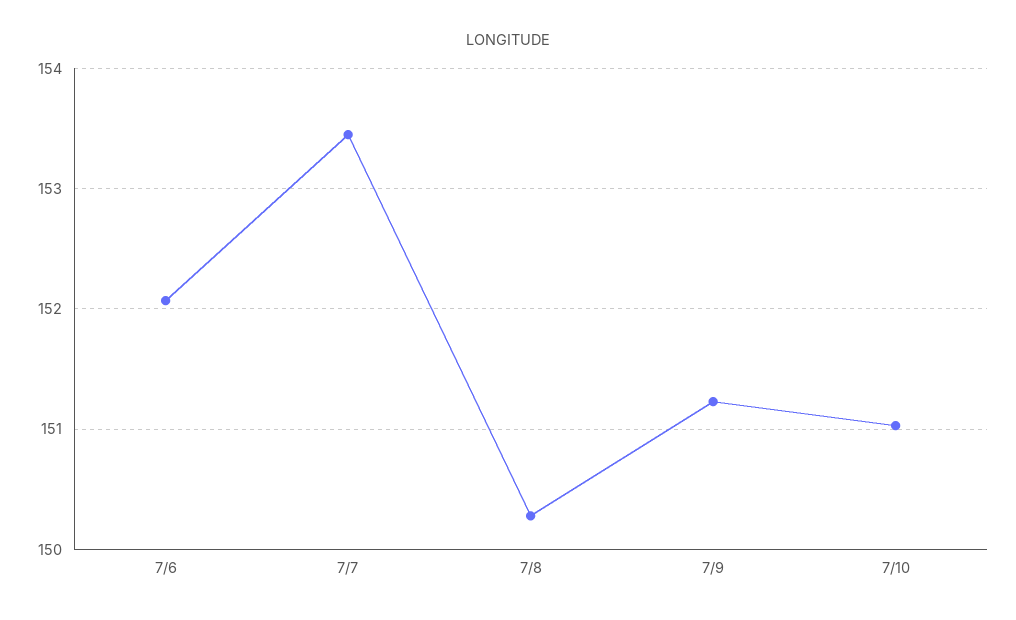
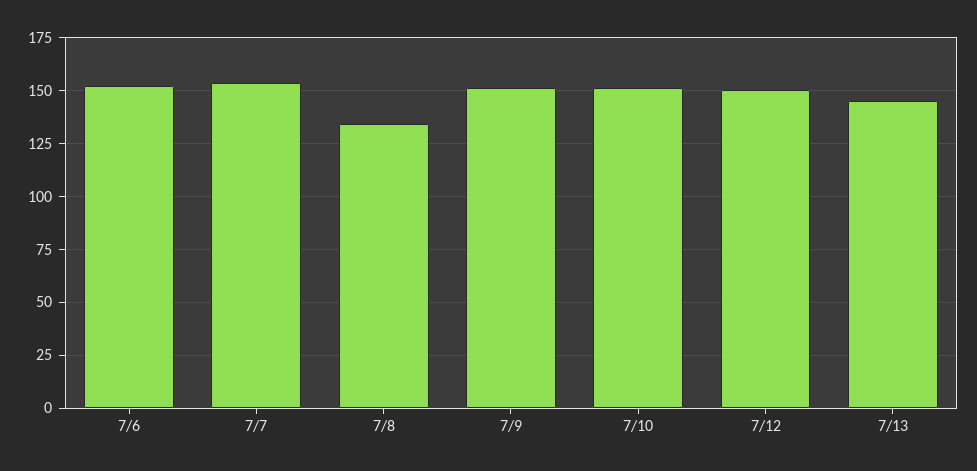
7/8: 150.3 -> 135
7/12: none -> 150
7/13: none -> 145

